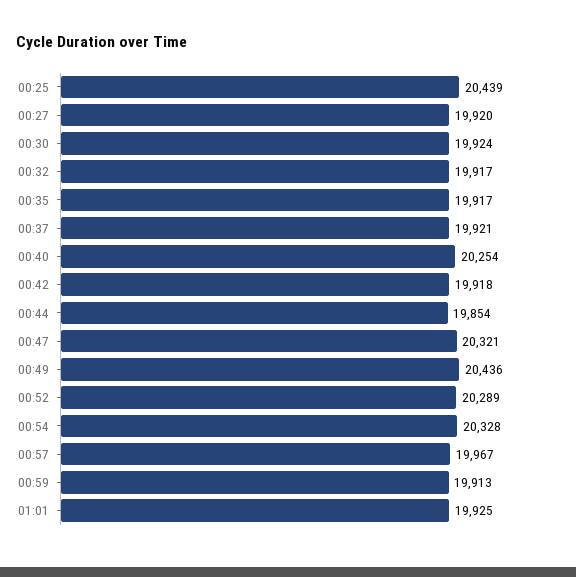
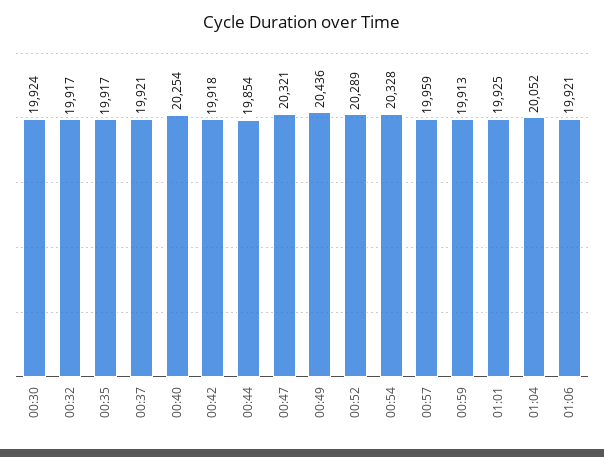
00:25: 20439 -> none
00:27: 19920 -> none
00:57: 19967 -> 19959
01:04: none -> 20052
01:06: none -> 19921

